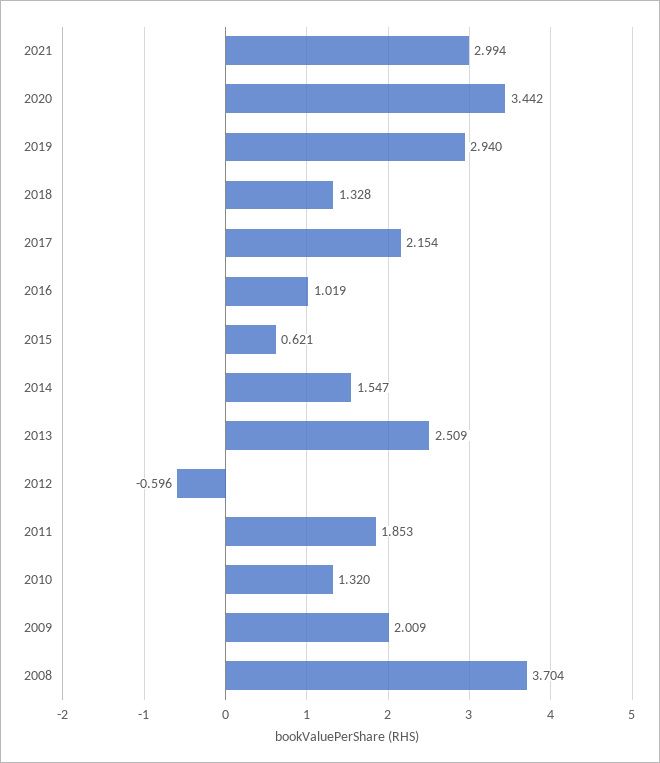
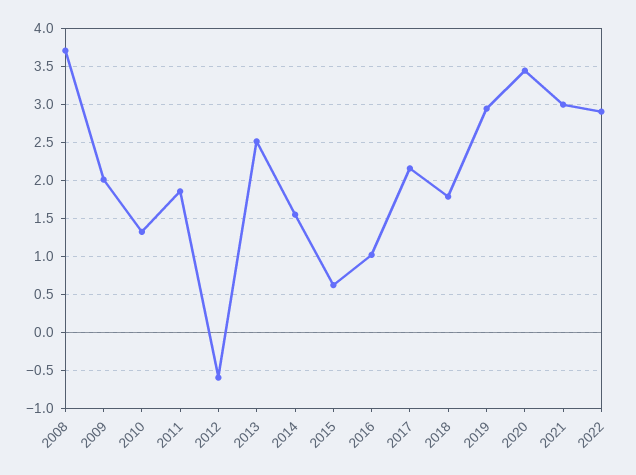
2018: 1.328 -> 1.8
2022: none -> 2.9

